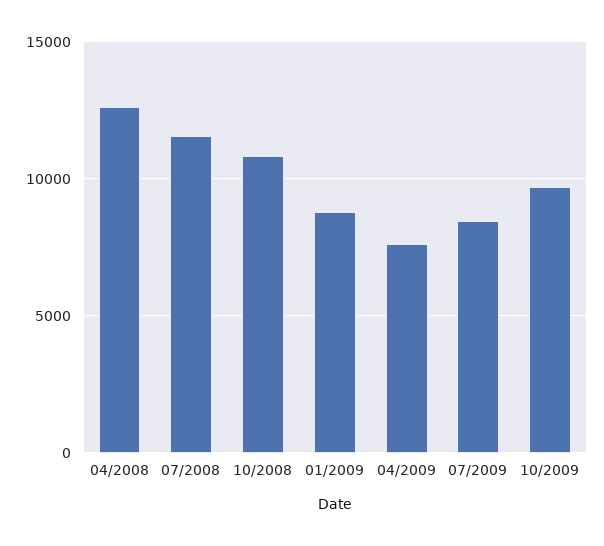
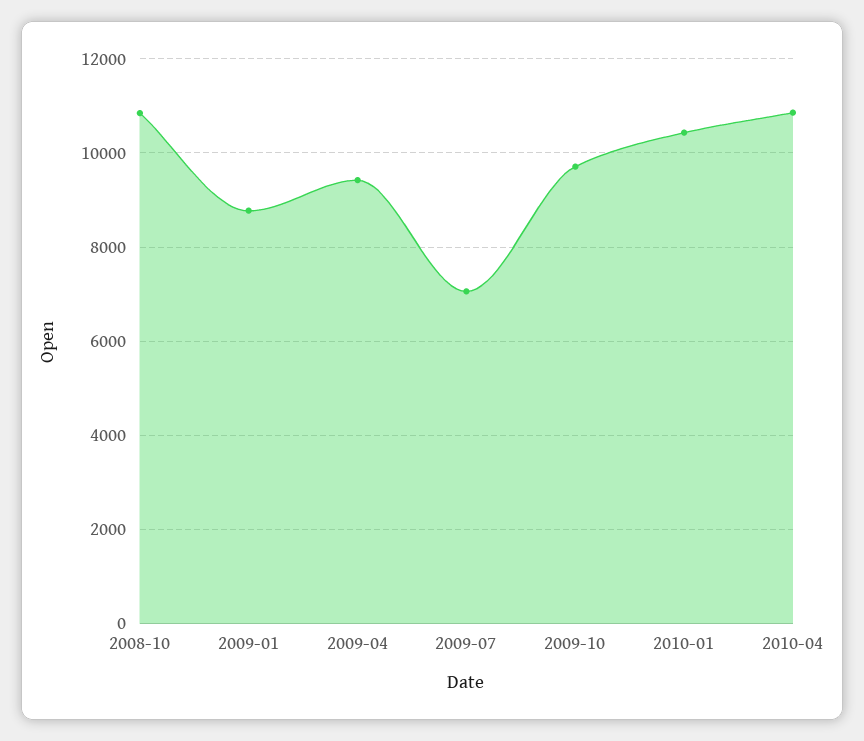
04/2008: 12500 -> none
07/2008: 11500 -> none
04/2009: 7500 -> 9400
07/2009: 8500 -> 7000
2010-01: none -> 10400
2010-04: none -> 10800

